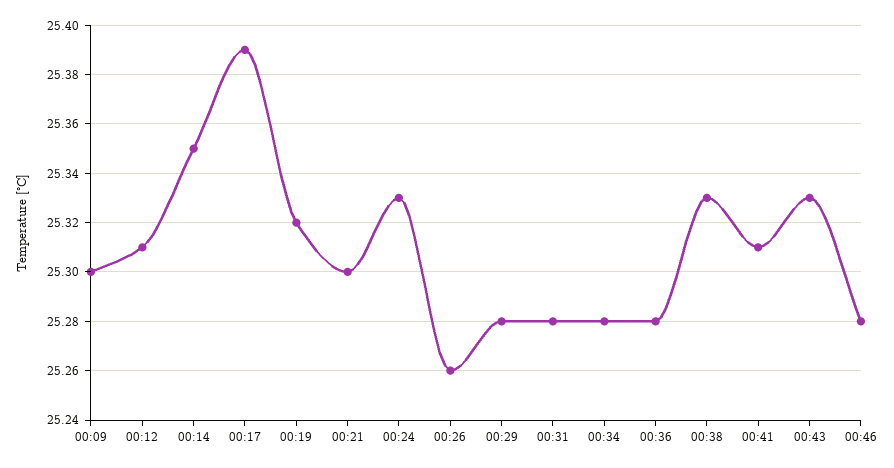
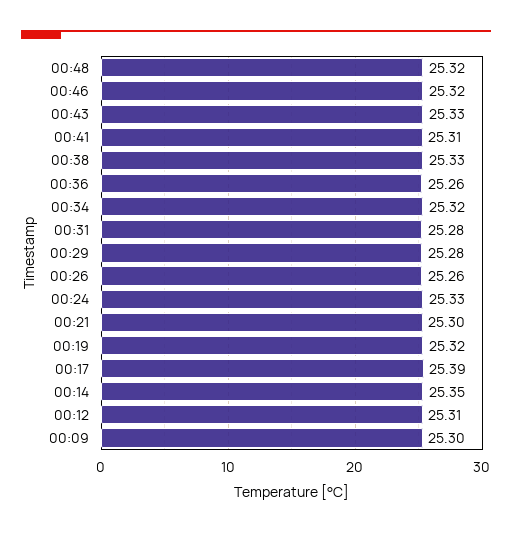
00:34: 25.28 -> 25.32
00:36: 25.28 -> 25.26
00:46: 25.28 -> 25.32
00:48: none -> 25.32

